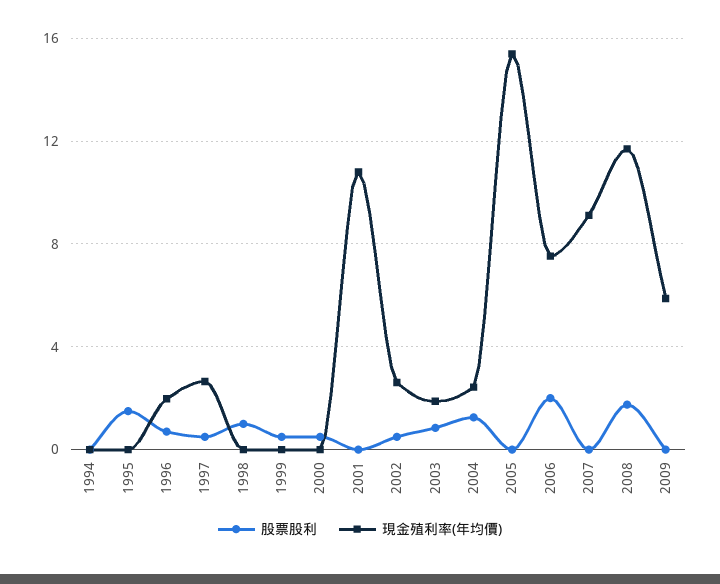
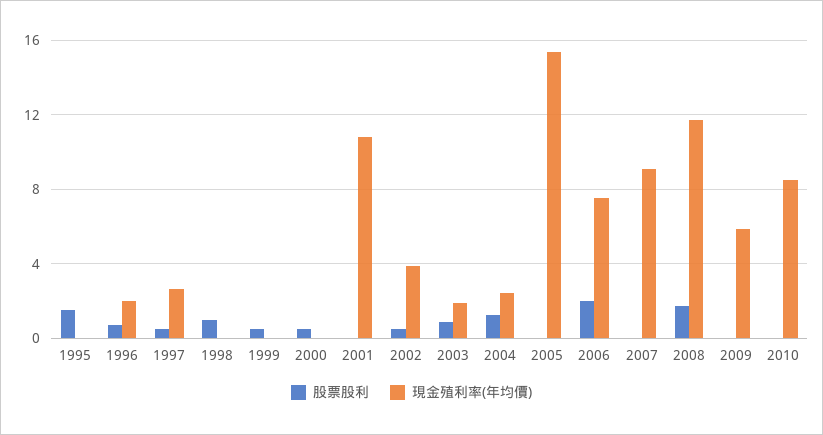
股票股利, 1994: 0 -> none
現金殖利率(年均價), 1994: 0 -> none
現金殖利率(年均價), 2002: 2.5 -> 4
股票股利, 2010: none -> 0
現金殖利率(年均價), 2010: none -> 8.5

